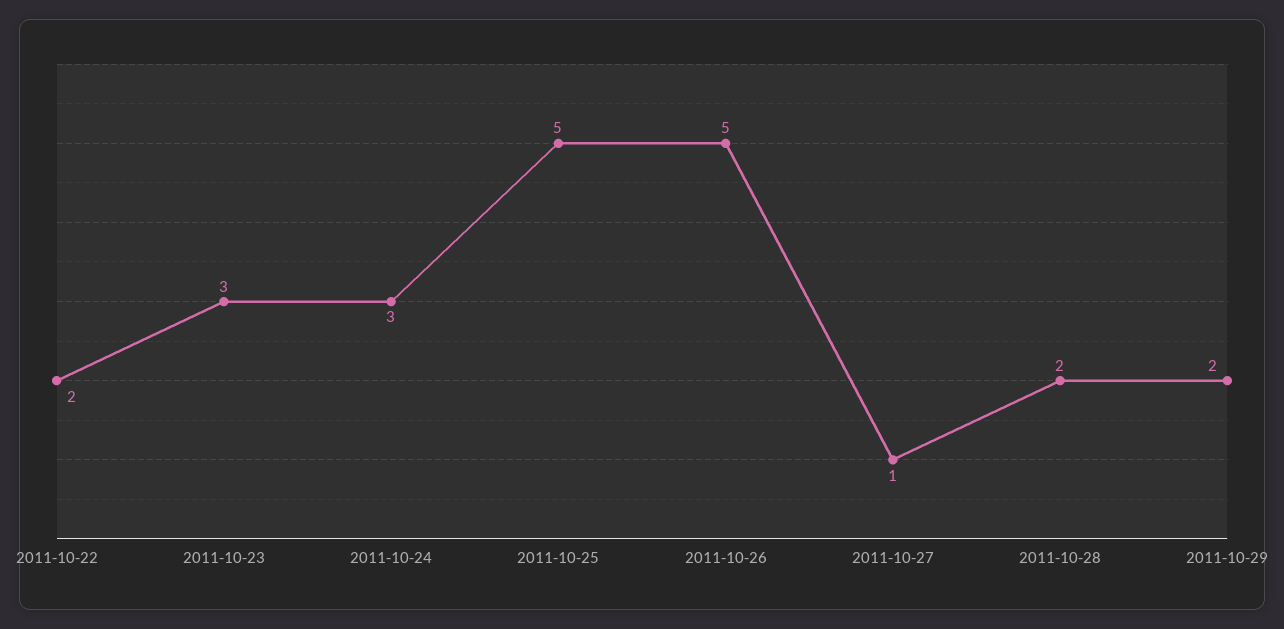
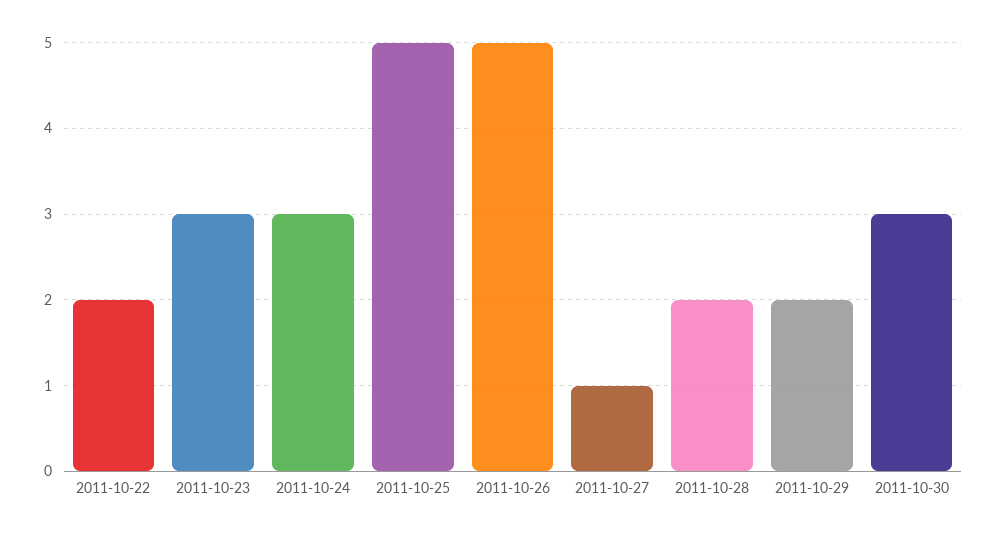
2011-10-30: none -> 3

